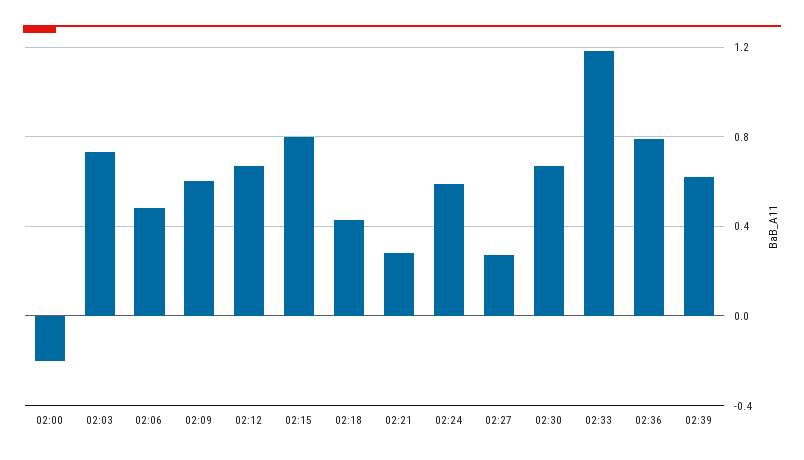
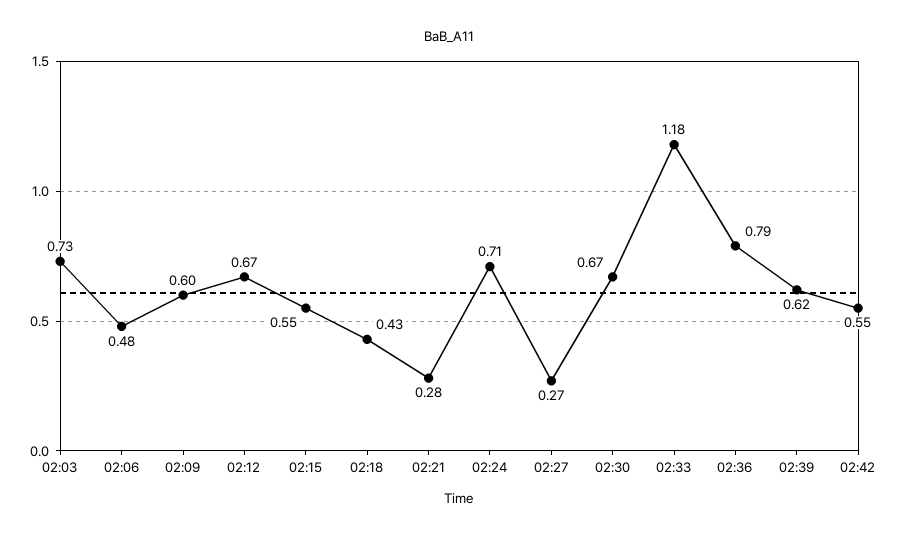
02:00: -0.2 -> none
02:15: 0.8 -> 0.55
02:24: 0.6 -> 0.71
02:42: none -> 0.55

